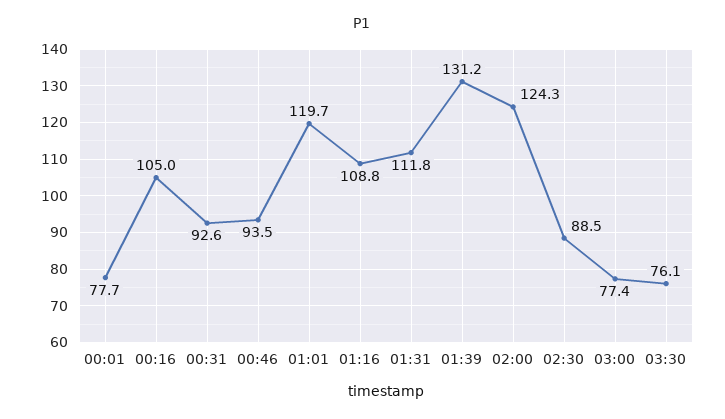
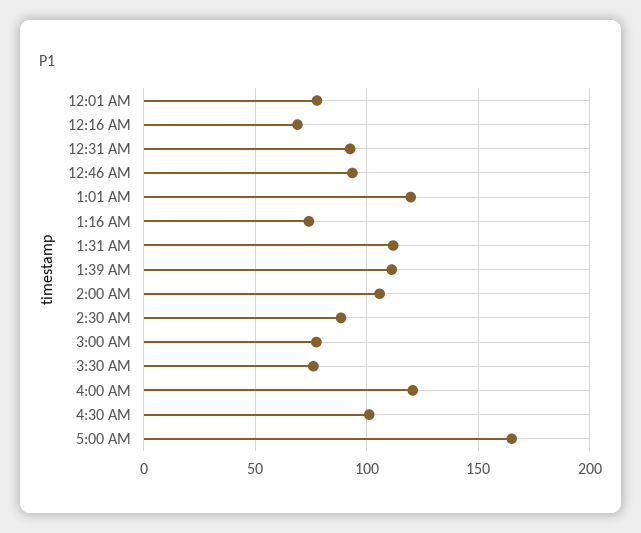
00:16: 105 -> 70
01:16: 108.8 -> 75
01:39: 131.2 -> 110
02:00: 124.3 -> 105
4:00 AM: none -> 120
4:30 AM: none -> 100
5:00 AM: none -> 165

